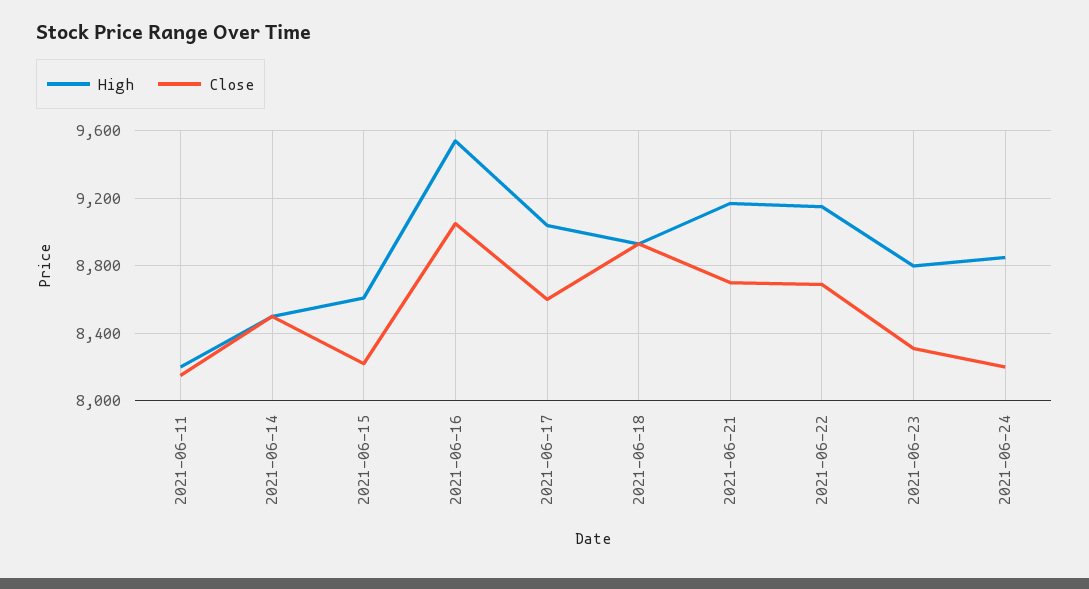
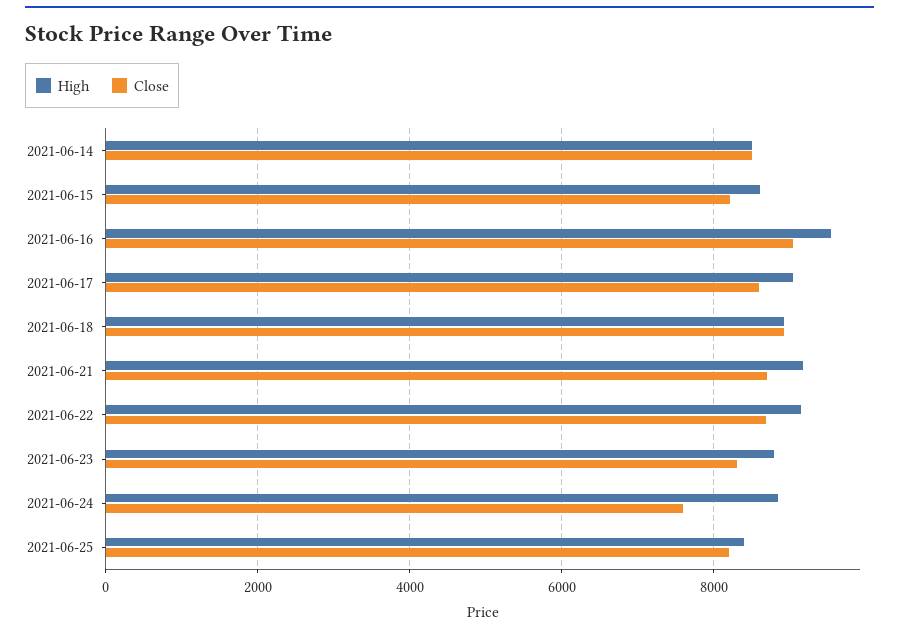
High, 2021-06-11: 8200 -> none
Close, 2021-06-11: 8150 -> none
Close, 2021-06-24: 8200 -> 7600
High, 2021-06-25: none -> 8400
Close, 2021-06-25: none -> 8200

